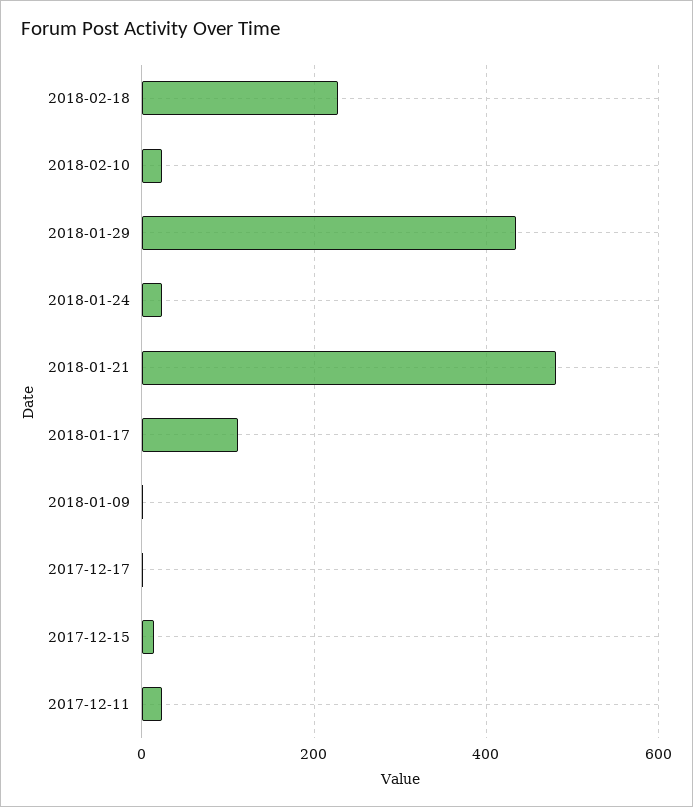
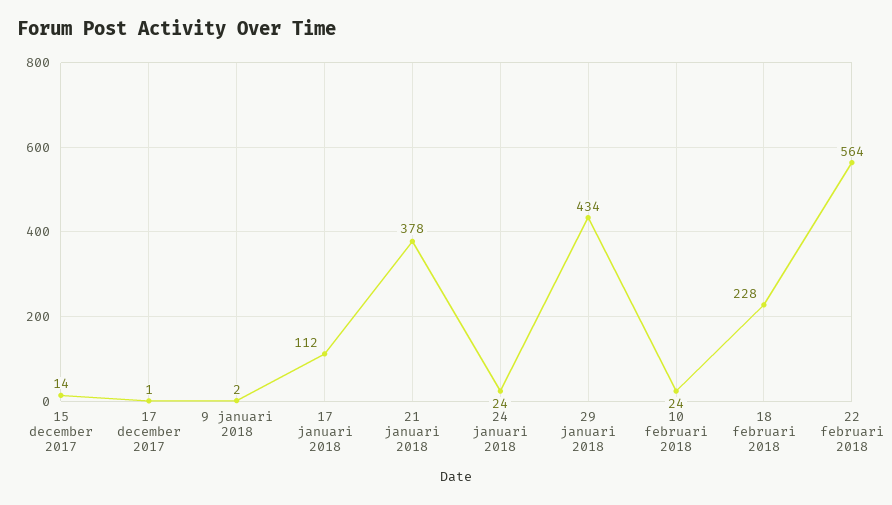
2018-01-21: 480 -> 378
2017-12-11: 20 -> none
22 februari 2018: none -> 564

